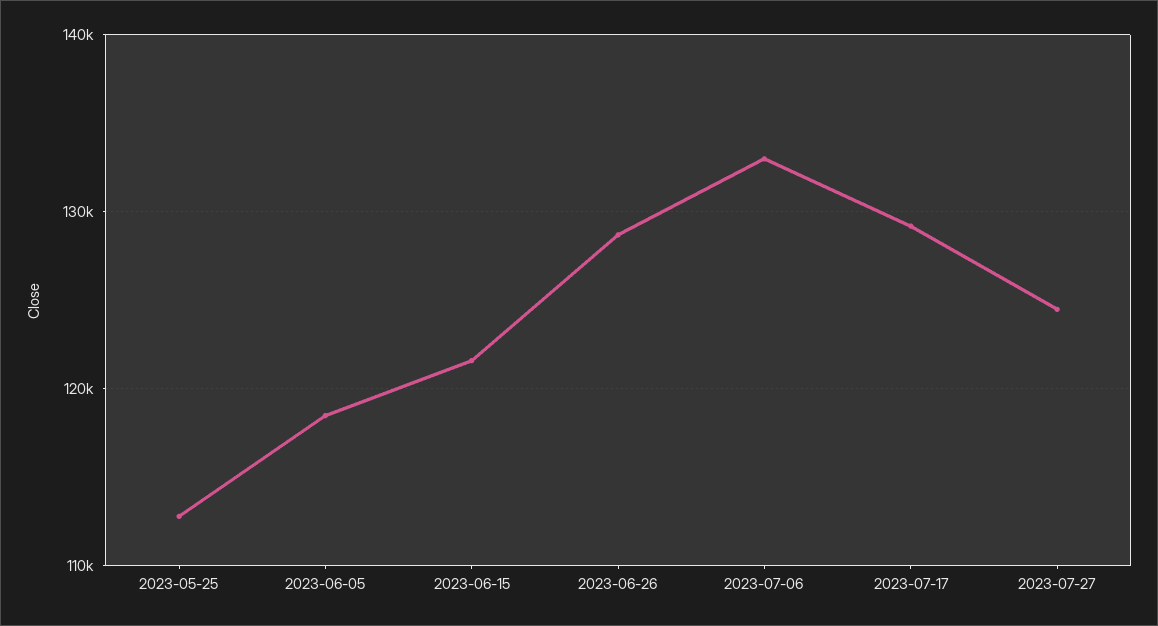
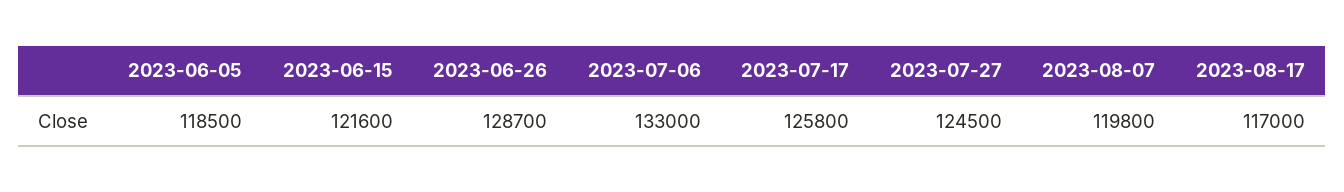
2023-05-25: 113000 -> none
2023-07-17: 129000 -> 125800
2023-08-07: none -> 119800
2023-08-17: none -> 117000

